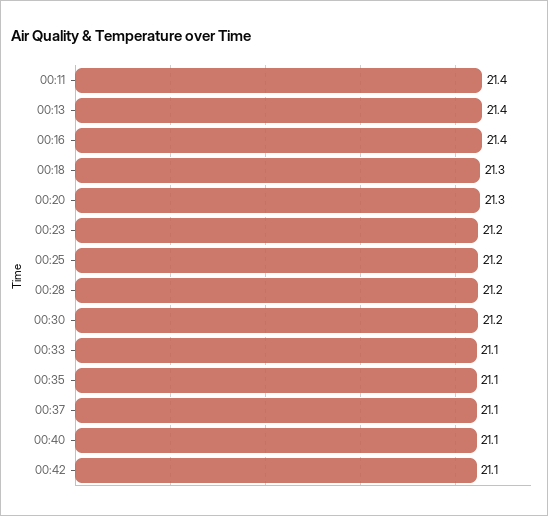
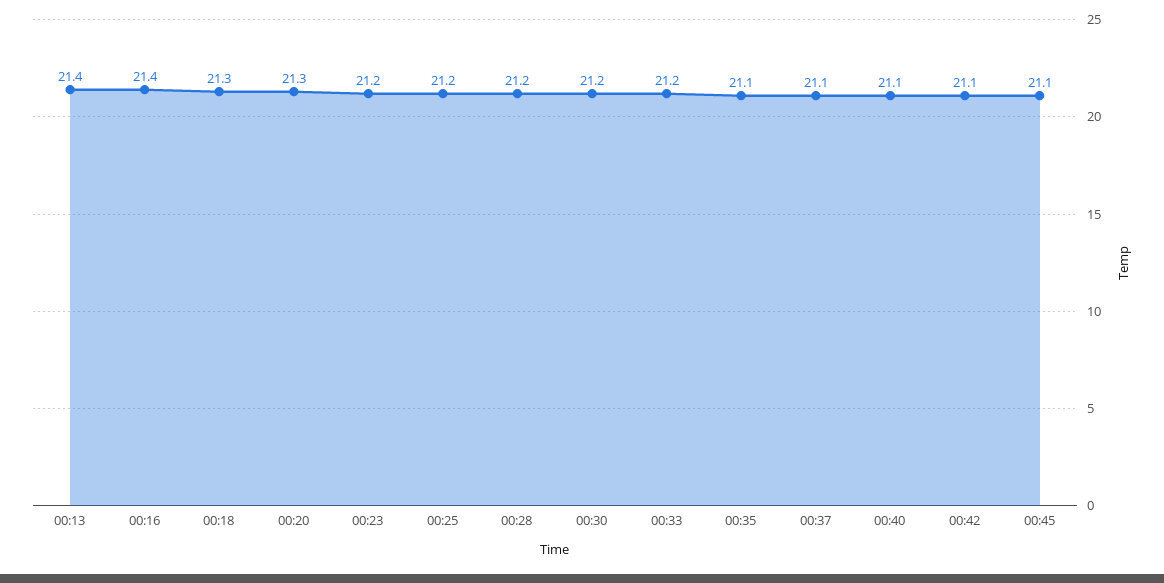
00:11: 21.4 -> none
00:33: 21.1 -> 21.2
00:45: none -> 21.1

